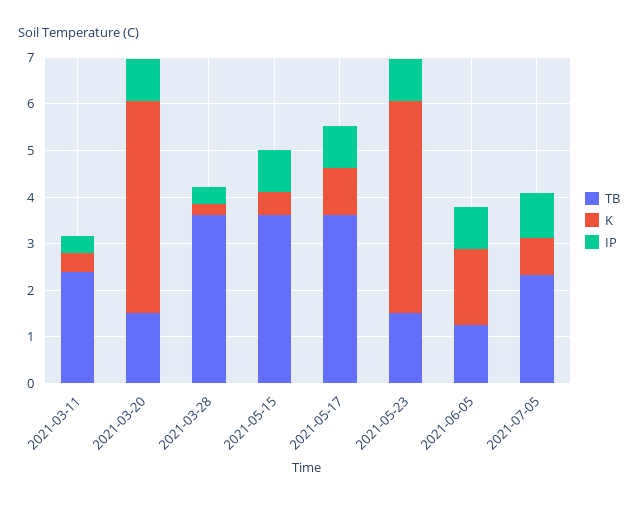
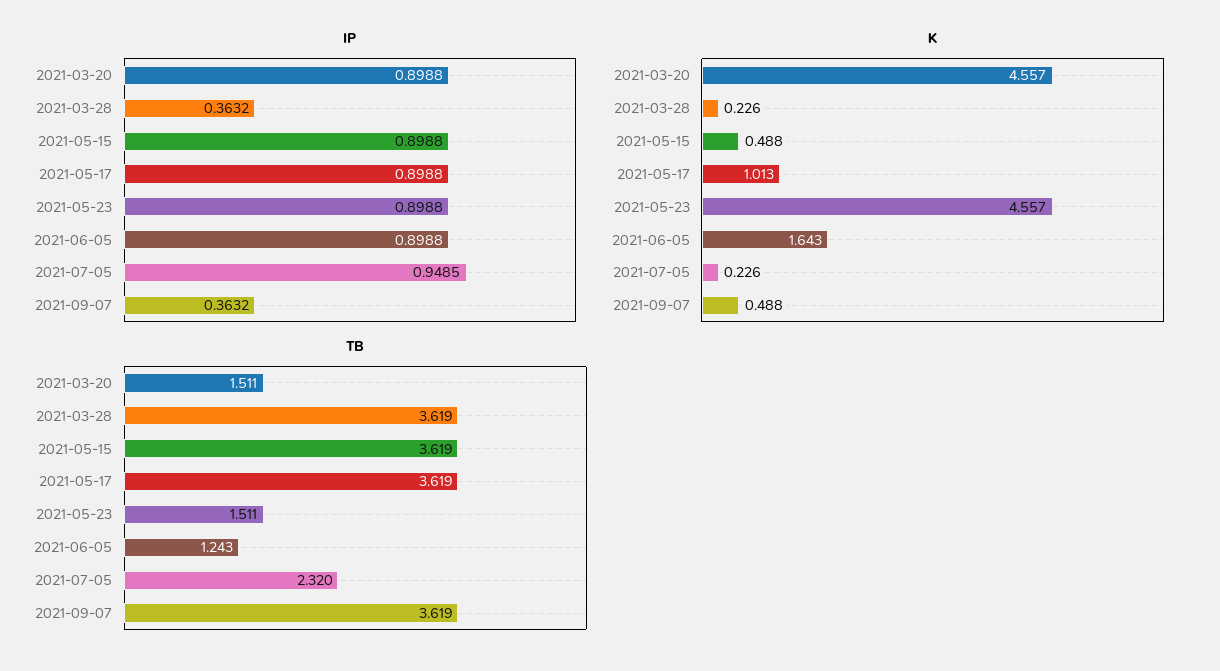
TB, 2021-03-11: 2.4 -> none
K, 2021-03-11: 0.4 -> none
IP, 2021-03-11: 0.4 -> none
K, 2021-07-05: 0.8 -> 0.226
IP, 2021-09-07: none -> 0.3632
K, 2021-09-07: none -> 0.488
TB, 2021-09-07: none -> 3.619

